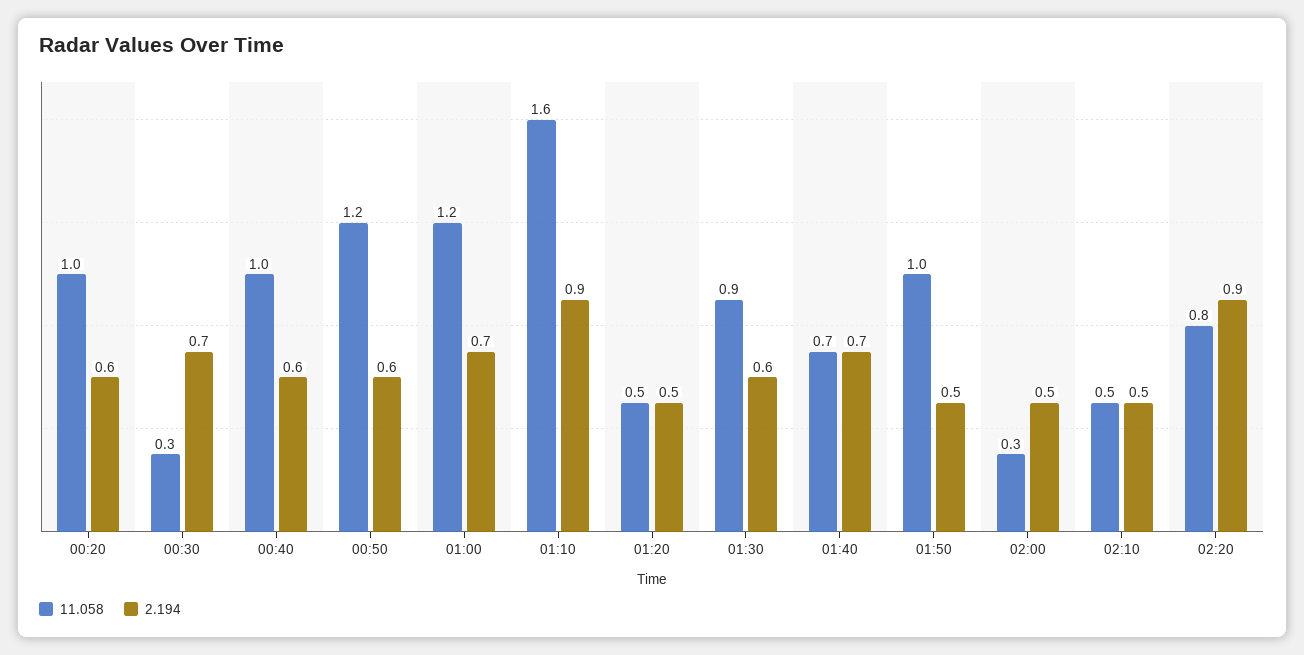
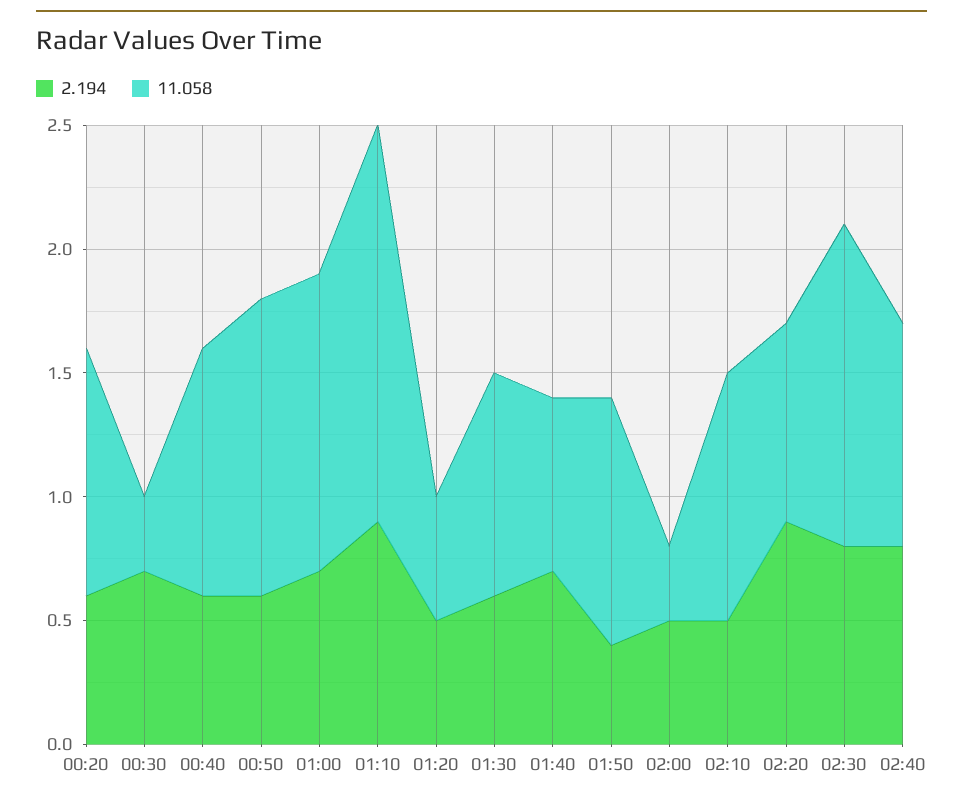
2.194, 01:50: 0.5 -> 0.4
11.058, 02:10: 0.5 -> 1
2.194, 02:30: none -> 0.8
11.058, 02:30: none -> 1.3
2.194, 02:40: none -> 0.8
11.058, 02:40: none -> 0.9

